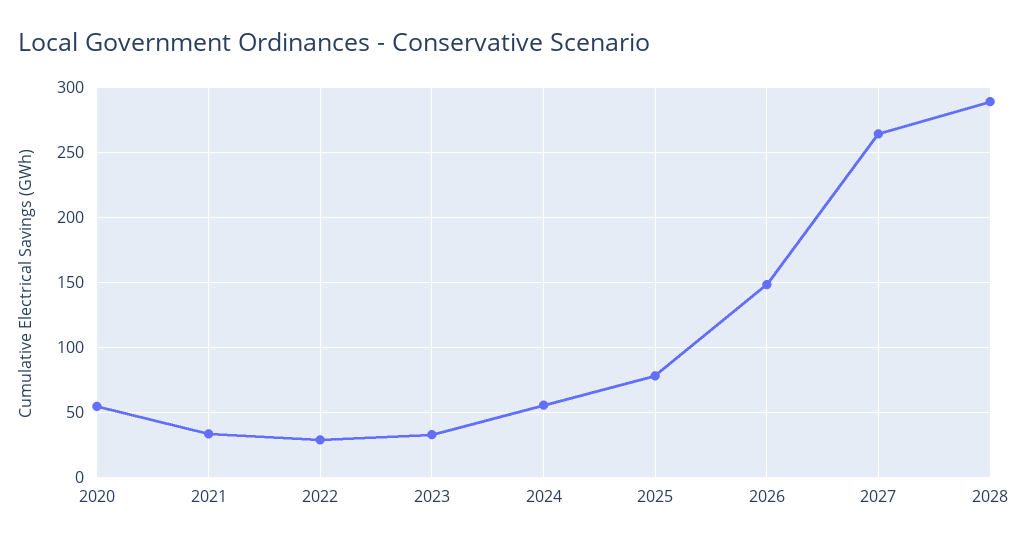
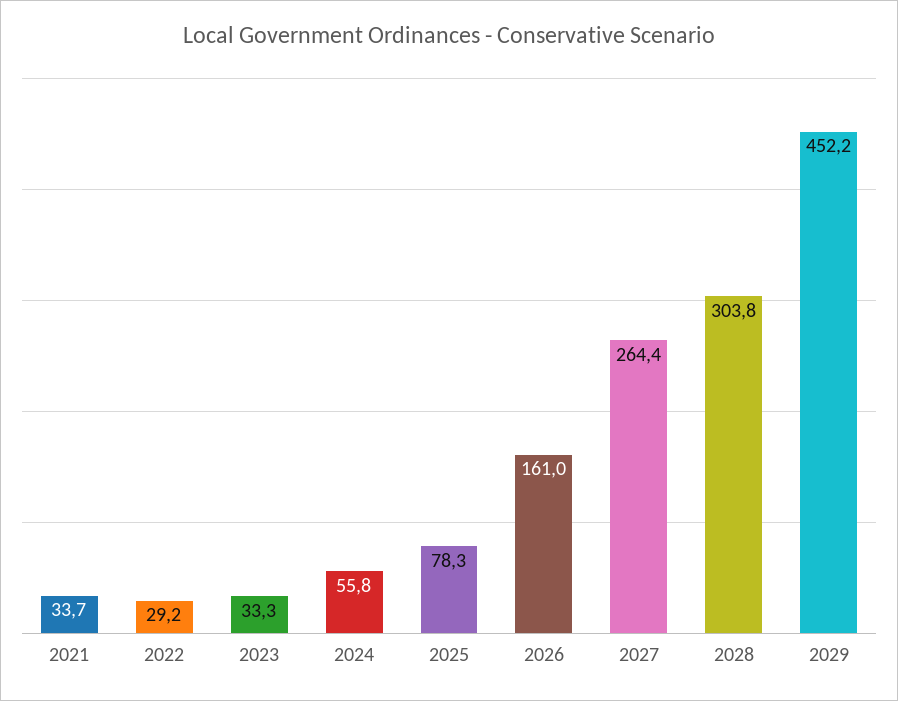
2020: 55 -> none
2026: 150 -> 161
2028: 290 -> 303.8
2029: none -> 452.2

